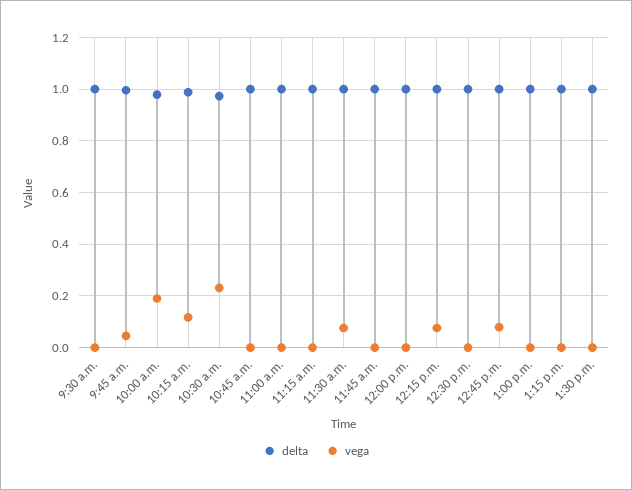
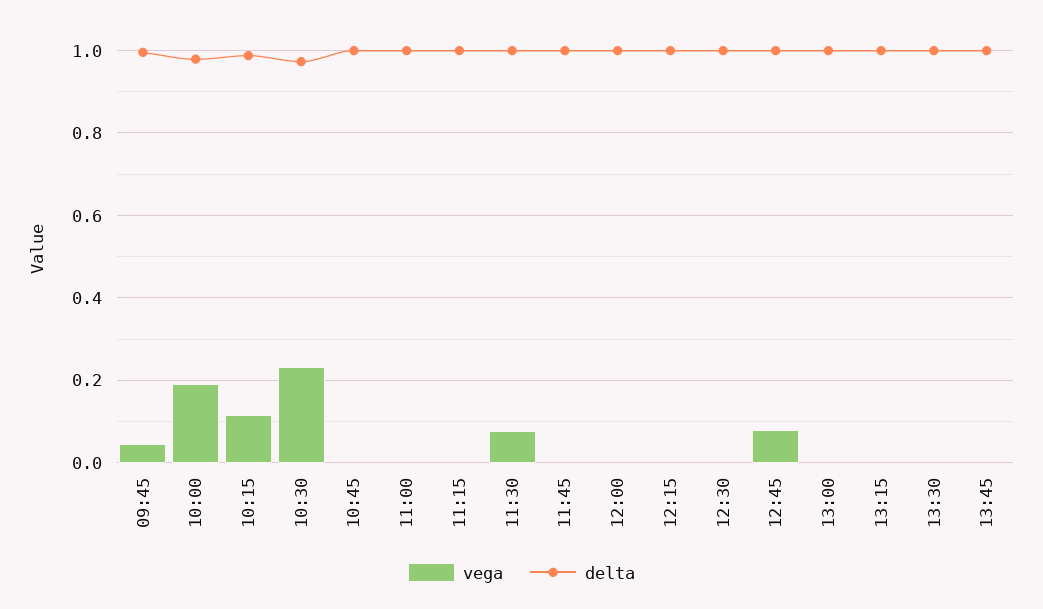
delta, 9:30 a.m.: 1 -> none
vega, 9:30 a.m.: 0 -> none
vega, 12:15 p.m.: 0.075 -> 0
vega, 13:45: none -> 0
delta, 13:45: none -> 1

